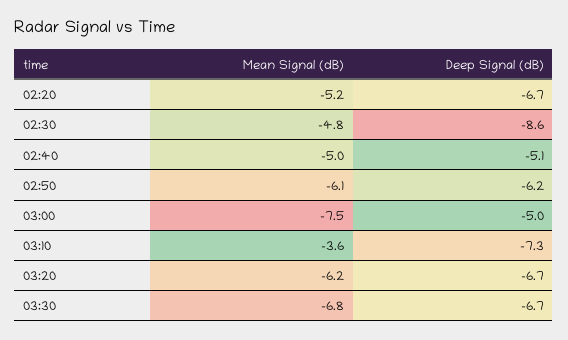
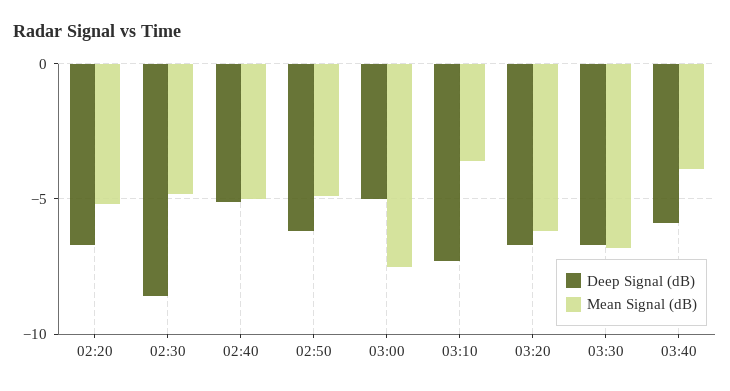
Mean Signal (dB), 02:50: -6.1 -> -5
Deep Signal (dB), 03:40: none -> -6
Mean Signal (dB), 03:40: none -> -4

